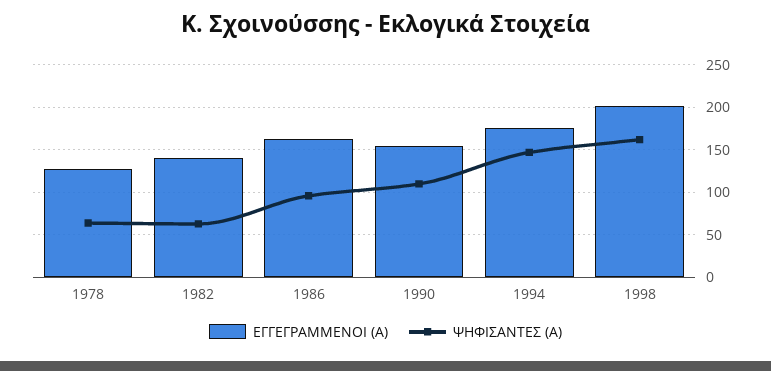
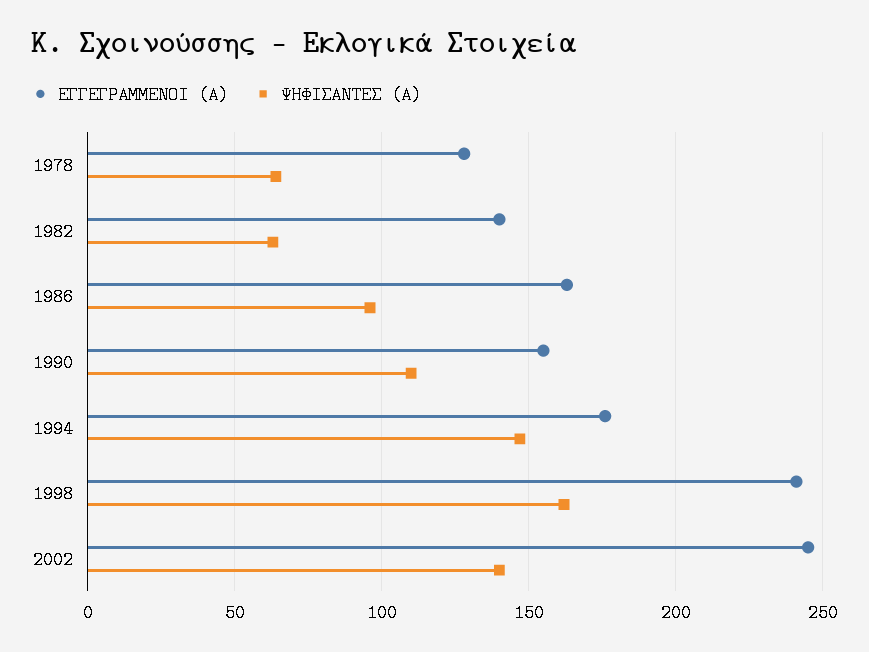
ΕΓΓΕΓΡΑΜΜΕΝΟΙ (Α), 1998: 200 -> 240
ΕΓΓΕΓΡΑΜΜΕΝΟΙ (Α), 2002: none -> 245
ΨΗΦΙΣΑΝΤΕΣ (Α), 2002: none -> 140

